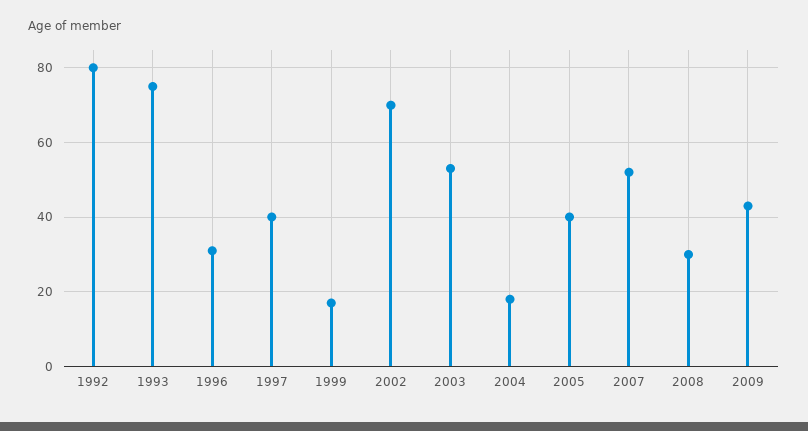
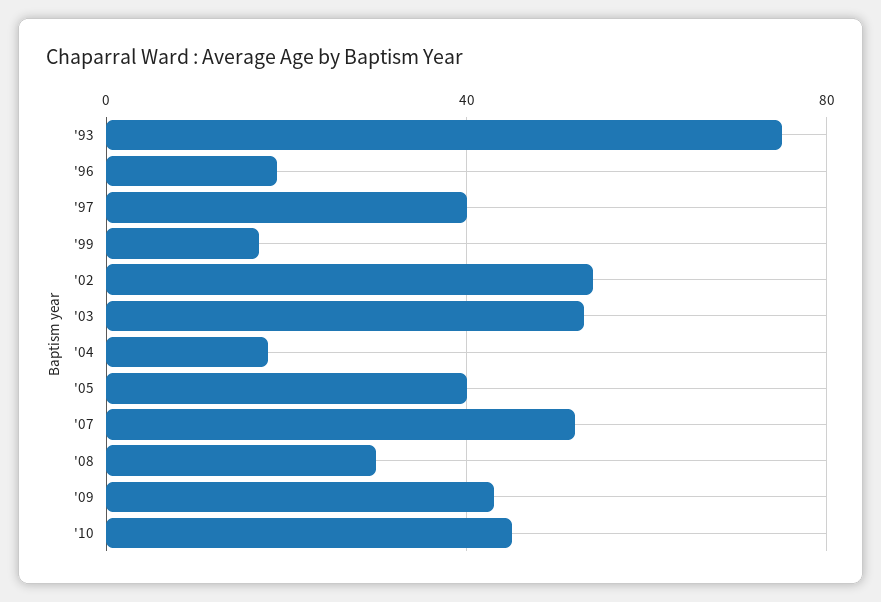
1992: 80 -> none
1996: 30 -> 20
2002: 70 -> 55
'10: none -> 45

